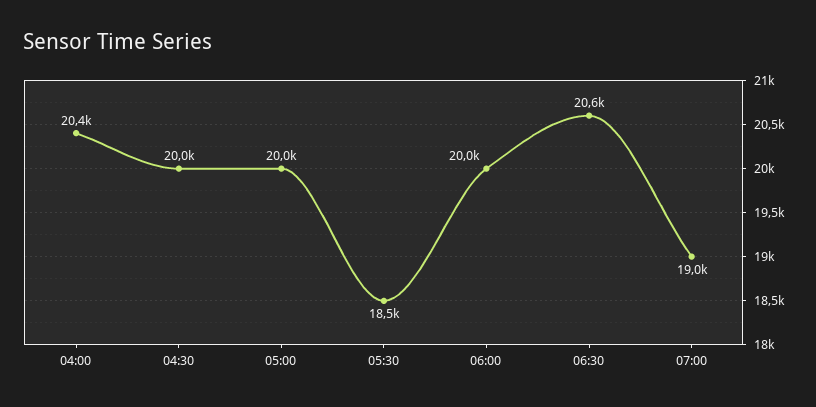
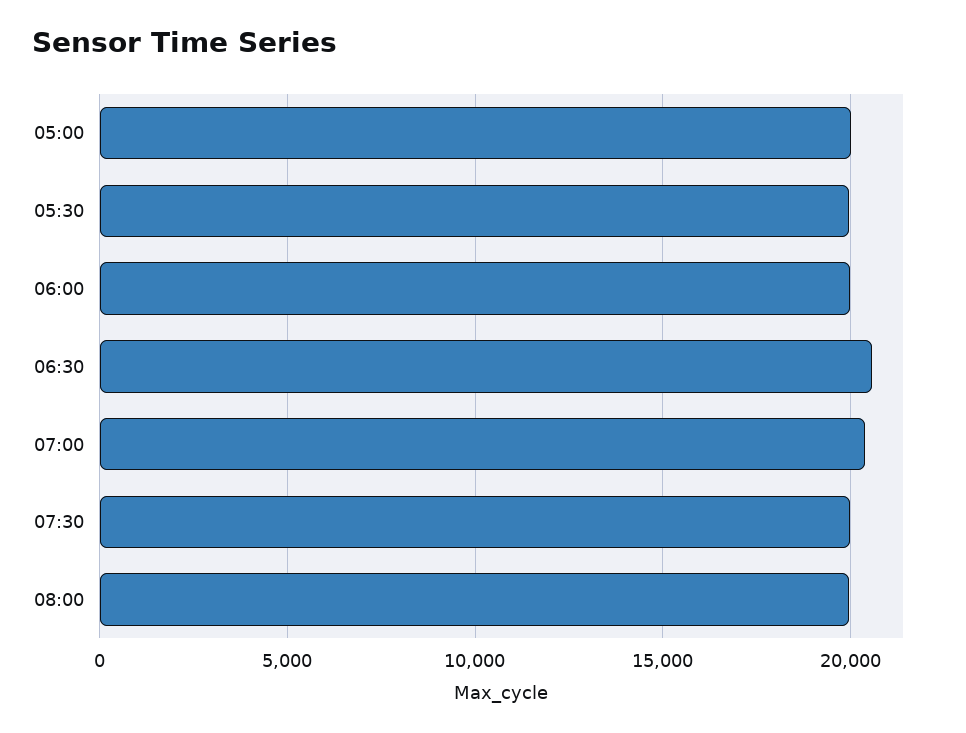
04:00: 20400 -> none
04:30: 20000 -> none
05:30: 18500 -> 20000
07:00: 19000 -> 20500
07:30: none -> 20000
08:00: none -> 20000

